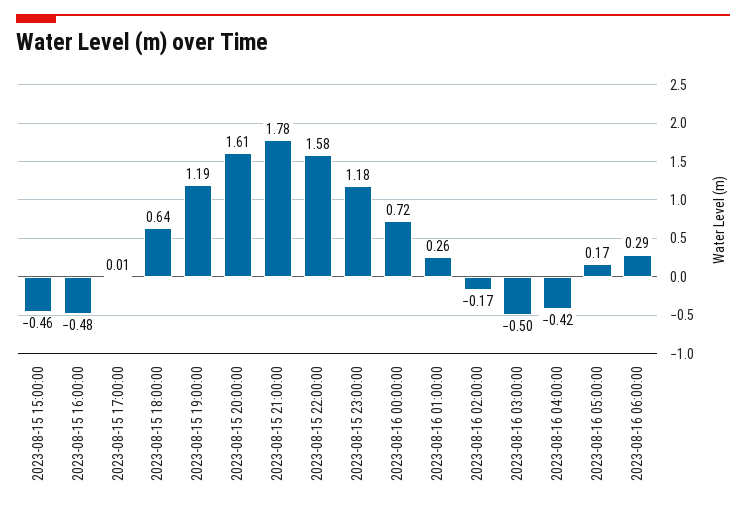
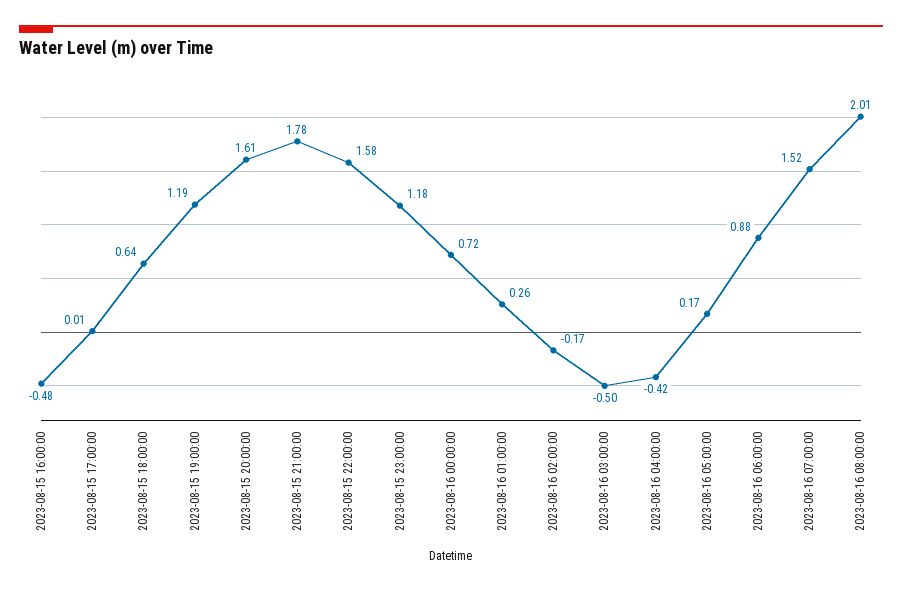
2023-08-15 15:00:00: -0.46 -> none
2023-08-16 06:00:00: 0.29 -> 0.88
2023-08-16 07:00:00: none -> 1.52
2023-08-16 08:00:00: none -> 2.01

